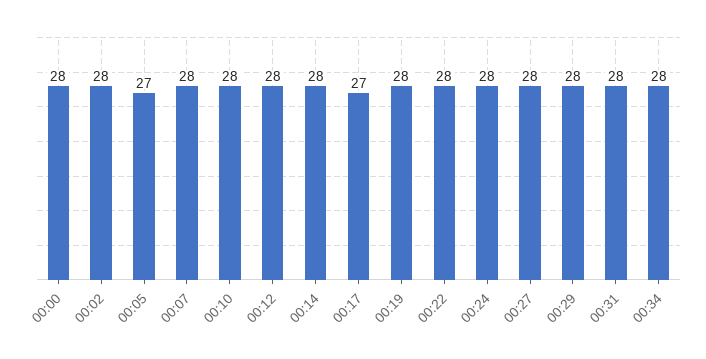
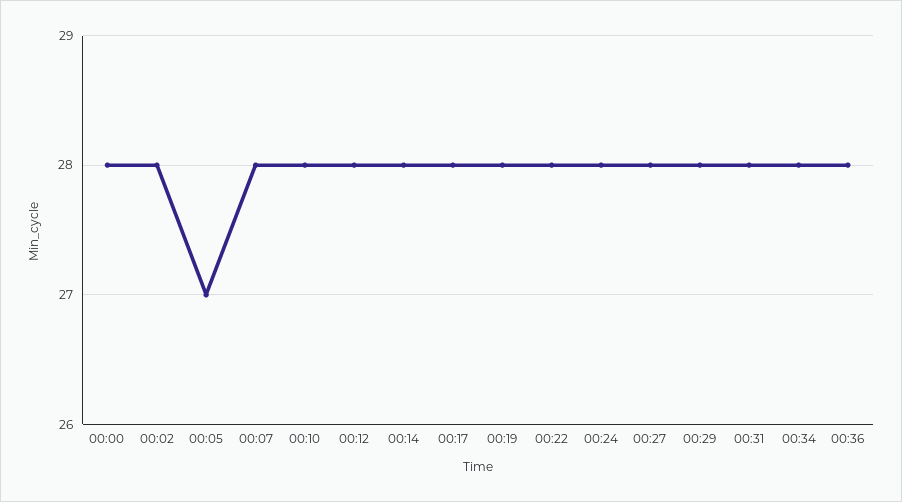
00:17: 27 -> 28
00:36: none -> 28

